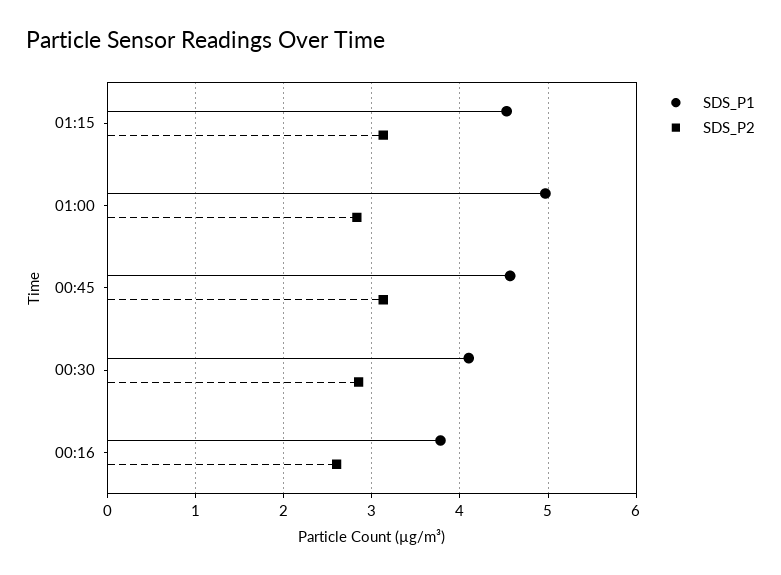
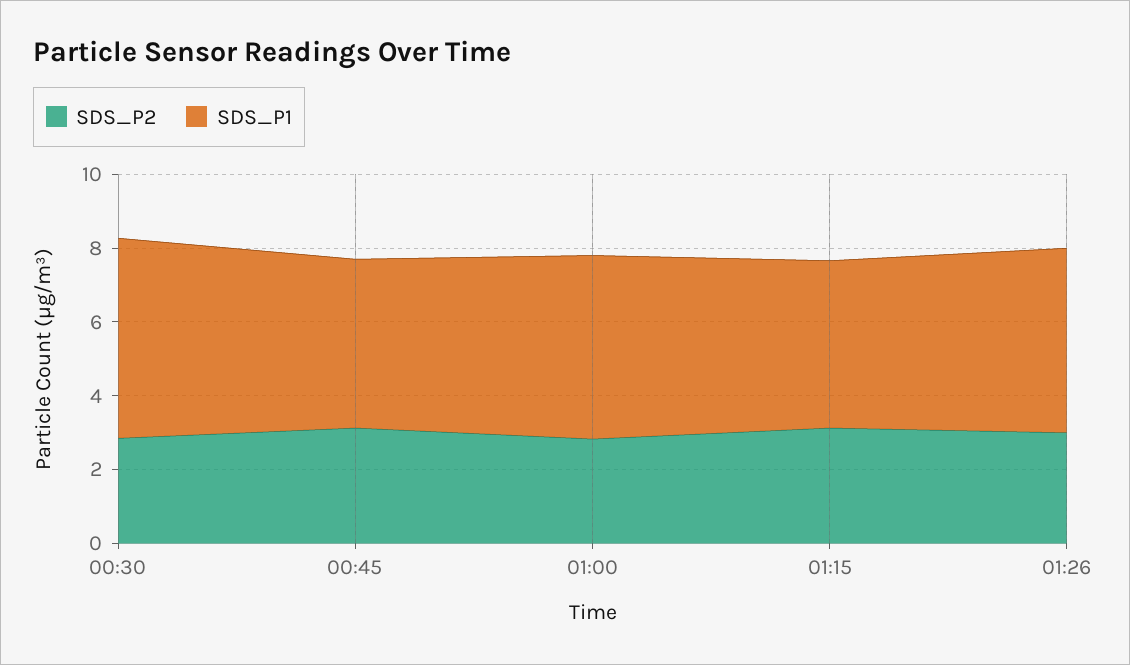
SDS_P1, 00:30: 4.1 -> 5.5
SDS_P1, 00:16: 3.8 -> none
SDS_P2, 00:16: 2.6 -> none
SDS_P2, 01:26: none -> 3
SDS_P1, 01:26: none -> 5

